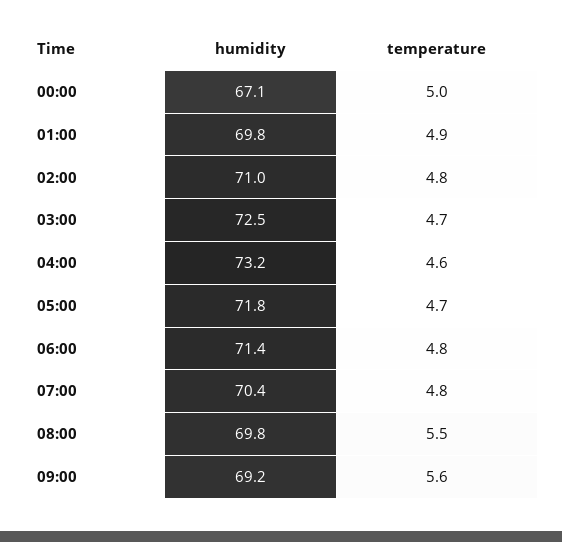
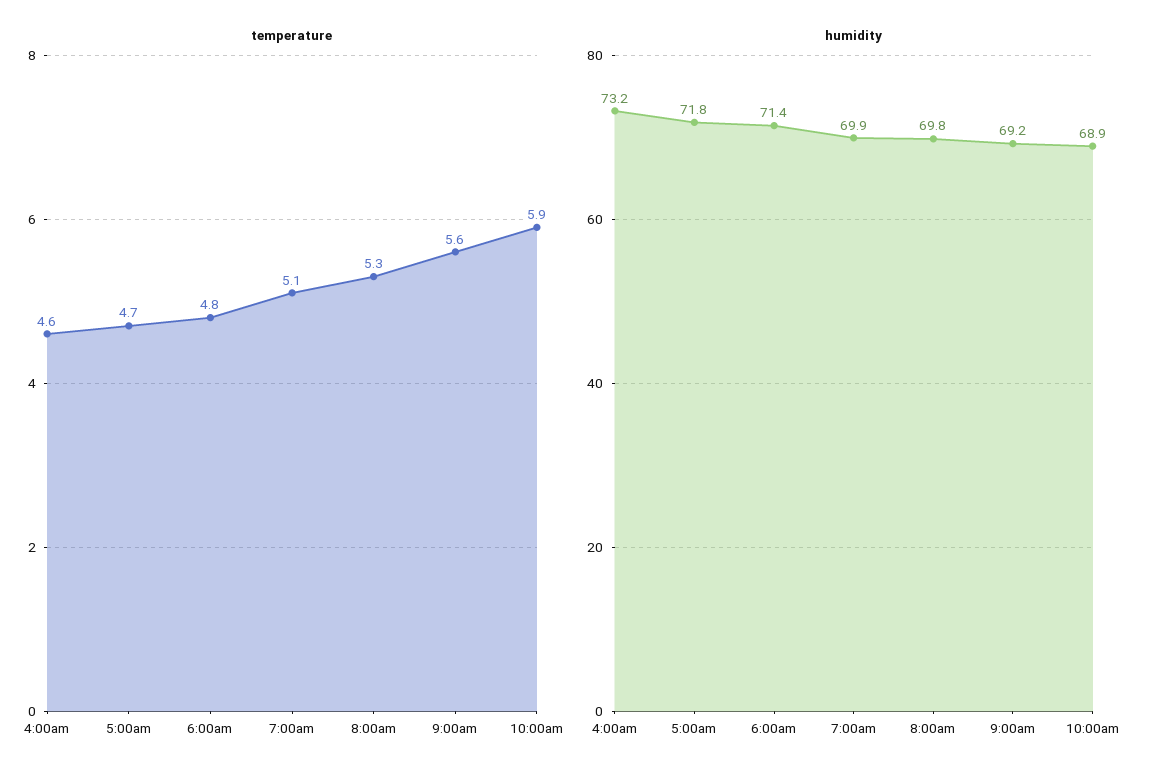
humidity, 00:00: 67.1 -> none
temperature, 00:00: 5 -> none
humidity, 01:00: 69.8 -> none
temperature, 01:00: 4.9 -> none
humidity, 02:00: 71 -> none
temperature, 02:00: 4.8 -> none
humidity, 03:00: 72.5 -> none
temperature, 03:00: 4.7 -> none
humidity, 07:00: 70.4 -> 69.9
temperature, 07:00: 4.8 -> 5.1
temperature, 08:00: 5.5 -> 5.3
temperature, 10:00am: none -> 5.9
humidity, 10:00am: none -> 68.9

